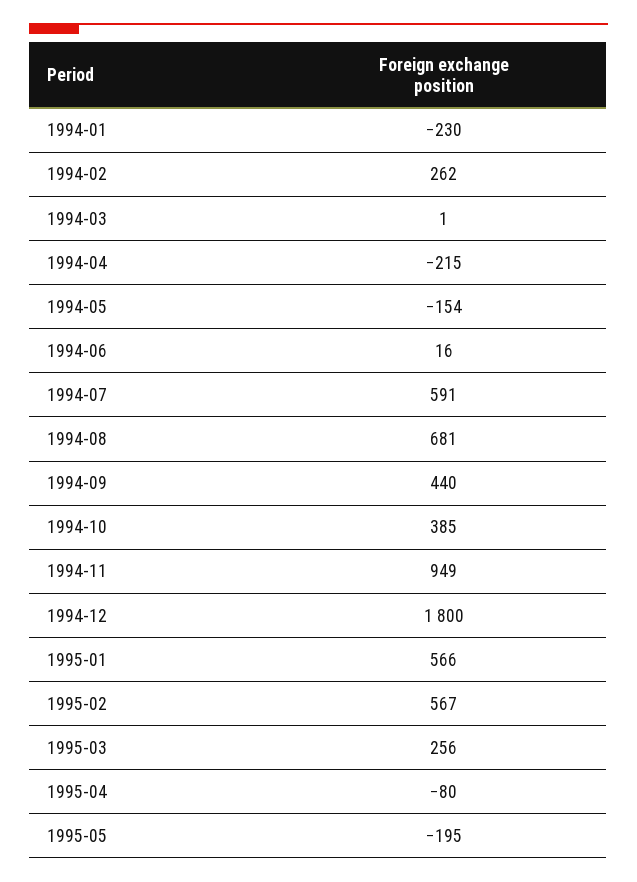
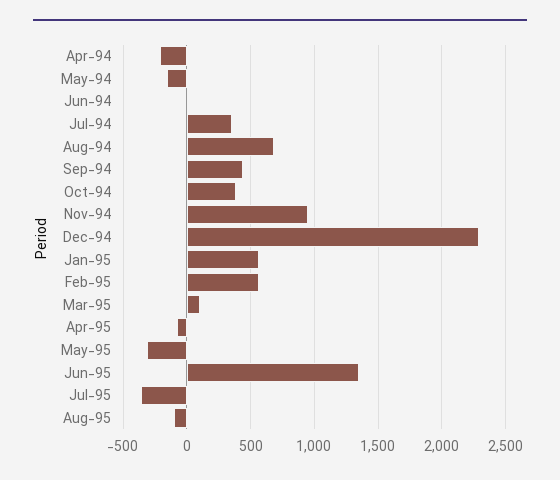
1994-01: -230 -> none
1994-02: 262 -> none
1994-03: 1 -> none
1994-07: 591 -> 350
1994-12: 1800 -> 2300
1995-03: 256 -> 100
1995-05: -195 -> -300
Jun-95: none -> 1350
Jul-95: none -> -350
Aug-95: none -> -100

